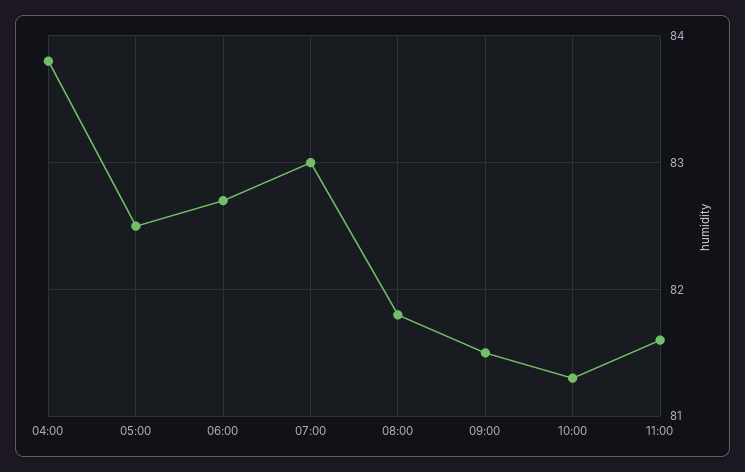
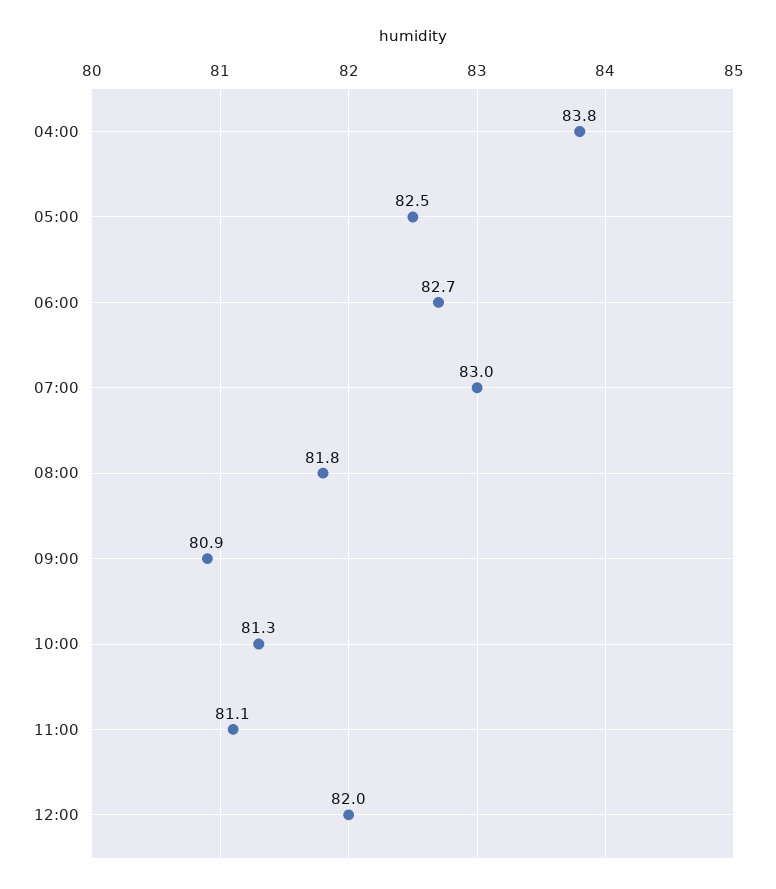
09:00: 81.5 -> 80.9
11:00: 81.6 -> 81.1
12:00: none -> 82

